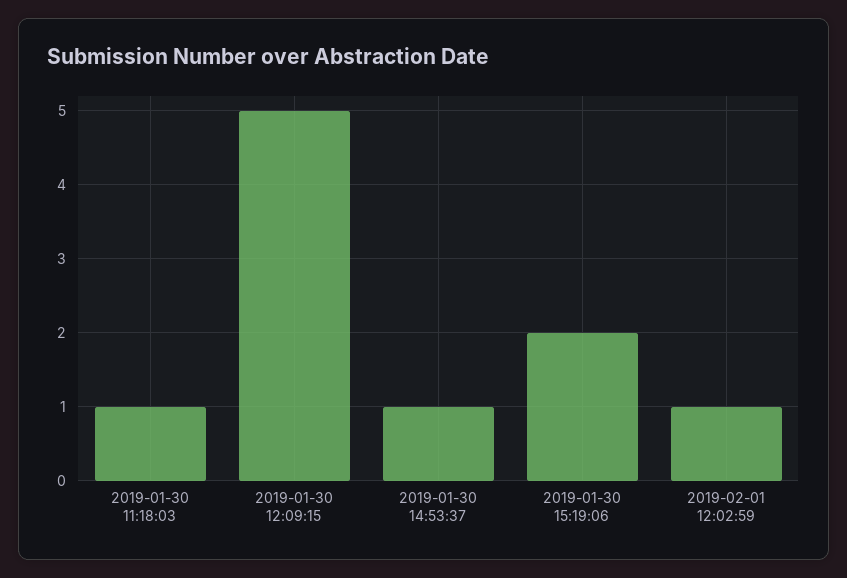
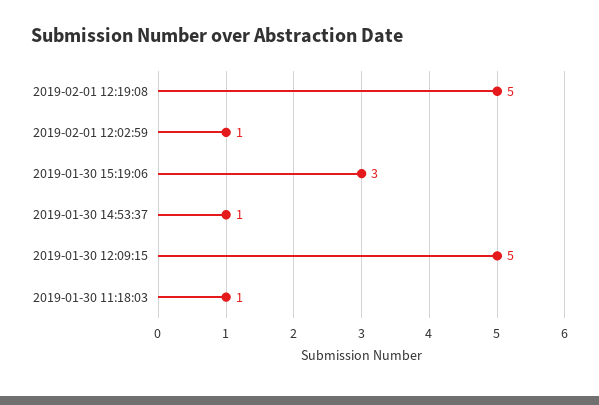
2019-01-30 15:19:06: 2 -> 3
2019-02-01 12:19:08: none -> 5

